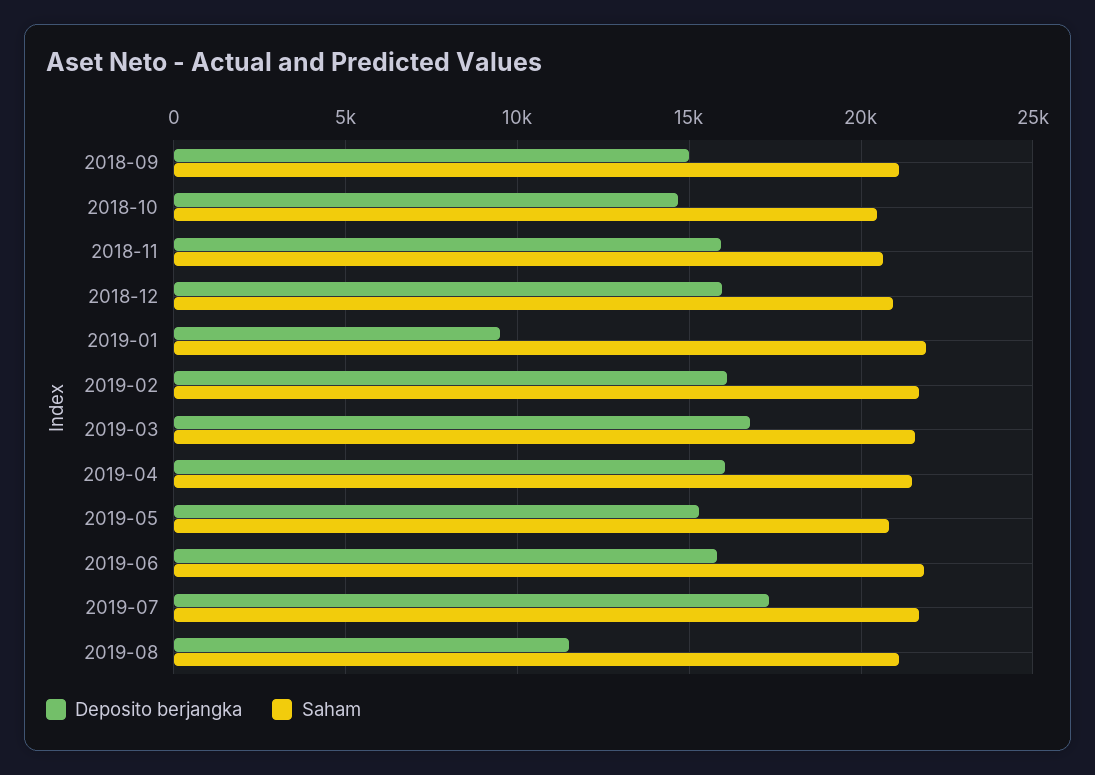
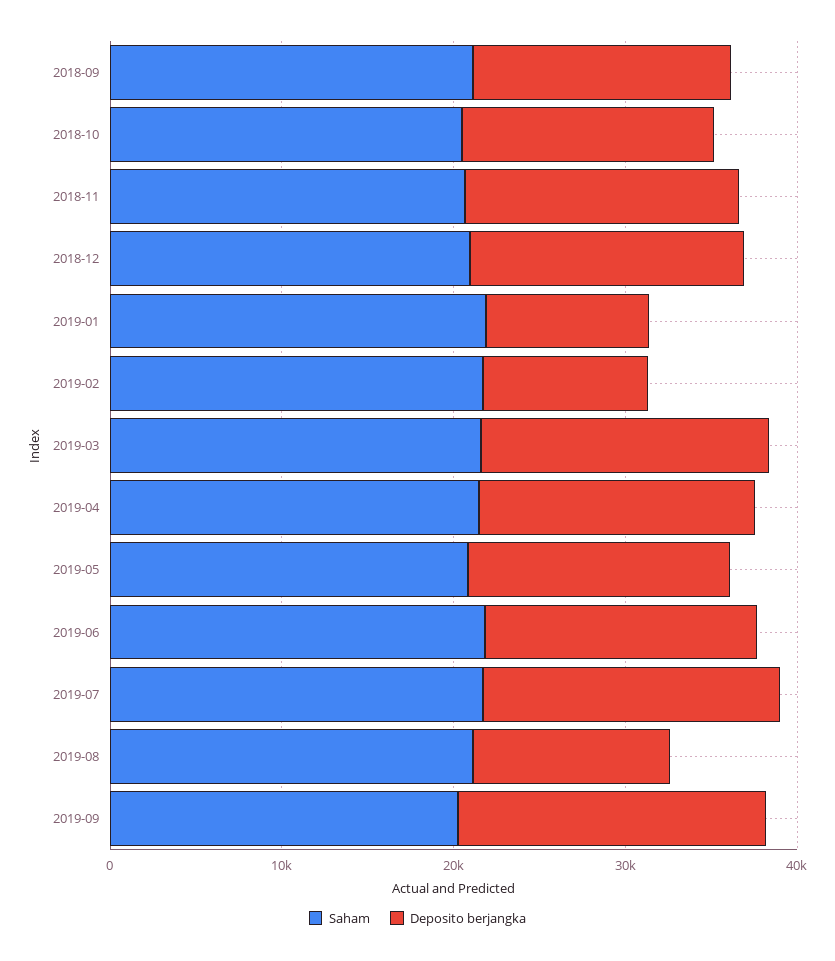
Deposito berjangka, 2019-02: 16000 -> 10000
Saham, 2019-09: none -> 20000
Deposito berjangka, 2019-09: none -> 18000

